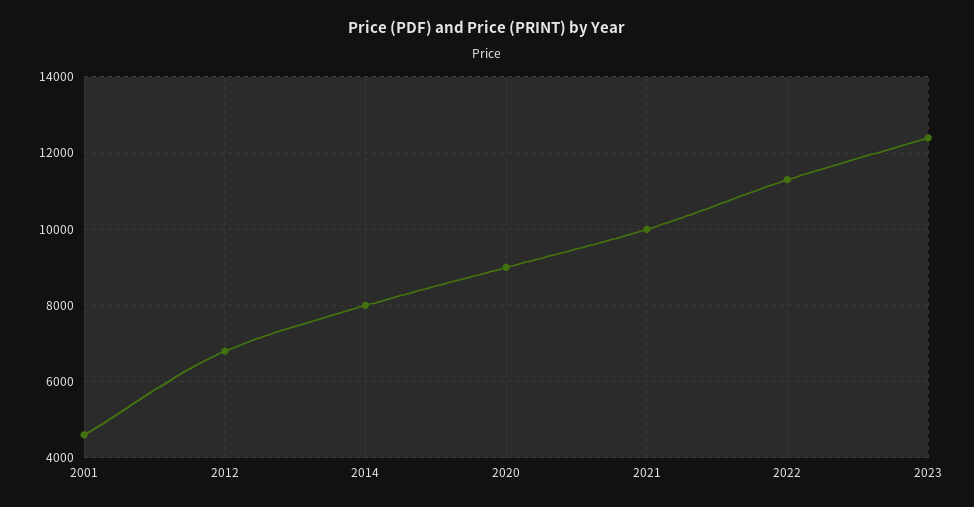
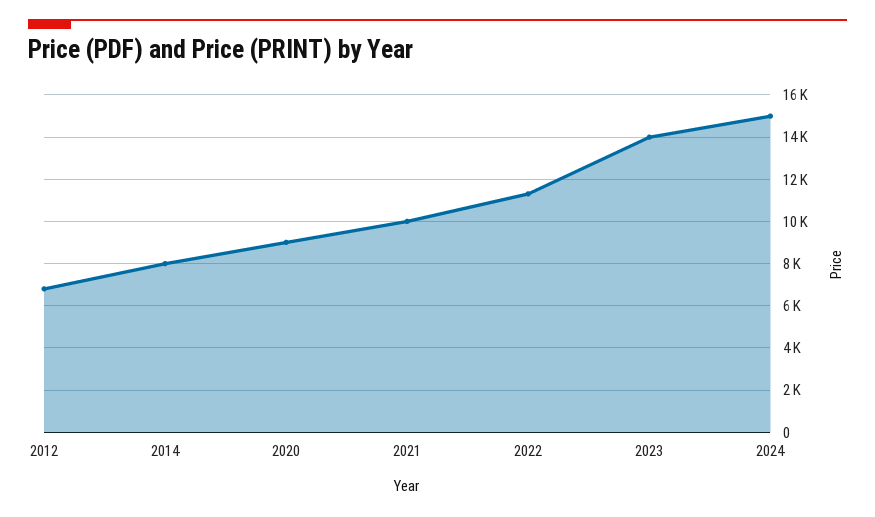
2001: 4600 -> none
2023: 12400 -> 14000
2024: none -> 15000

